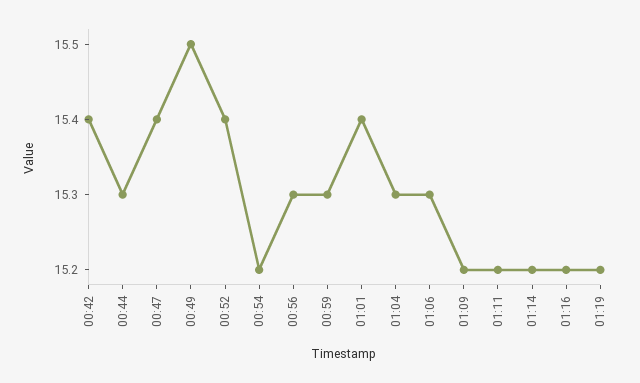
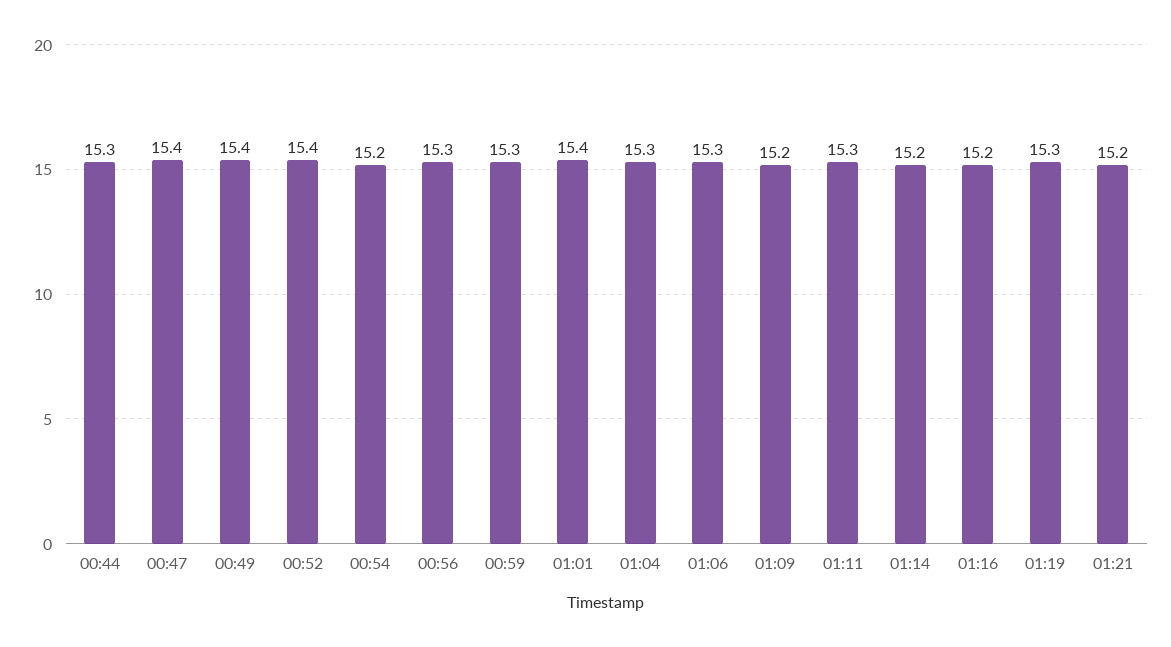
00:42: 15.4 -> none
00:49: 15.5 -> 15.4
01:11: 15.2 -> 15.3
01:19: 15.2 -> 15.3
01:21: none -> 15.2

